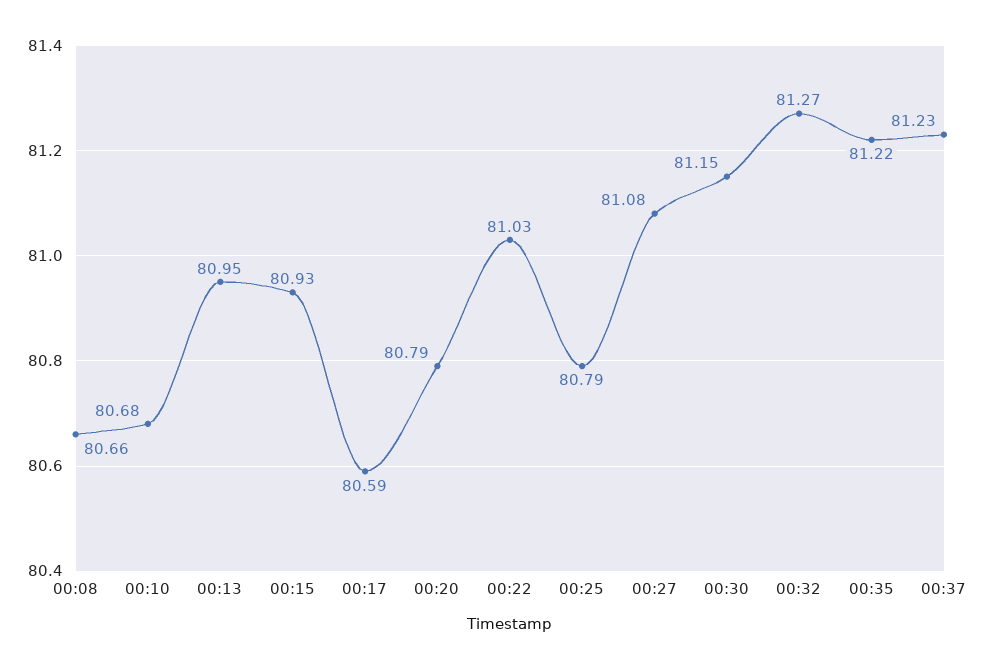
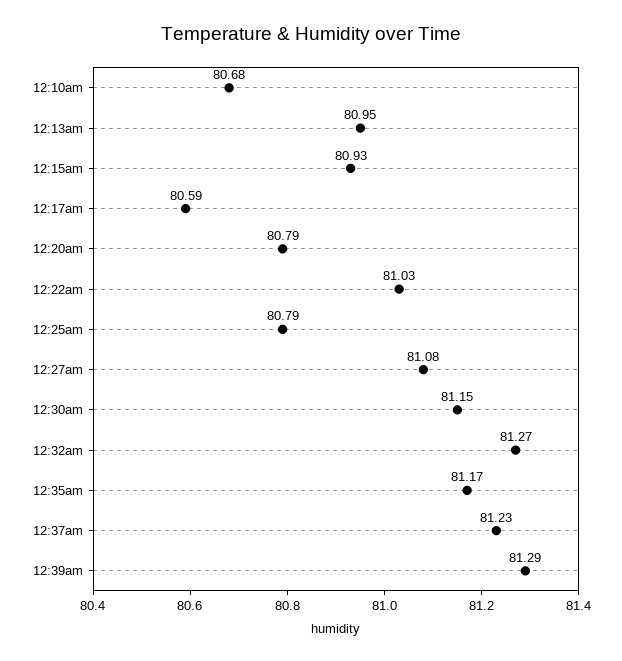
00:08: 80.66 -> none
00:35: 81.22 -> 81.17
12:39am: none -> 81.29

